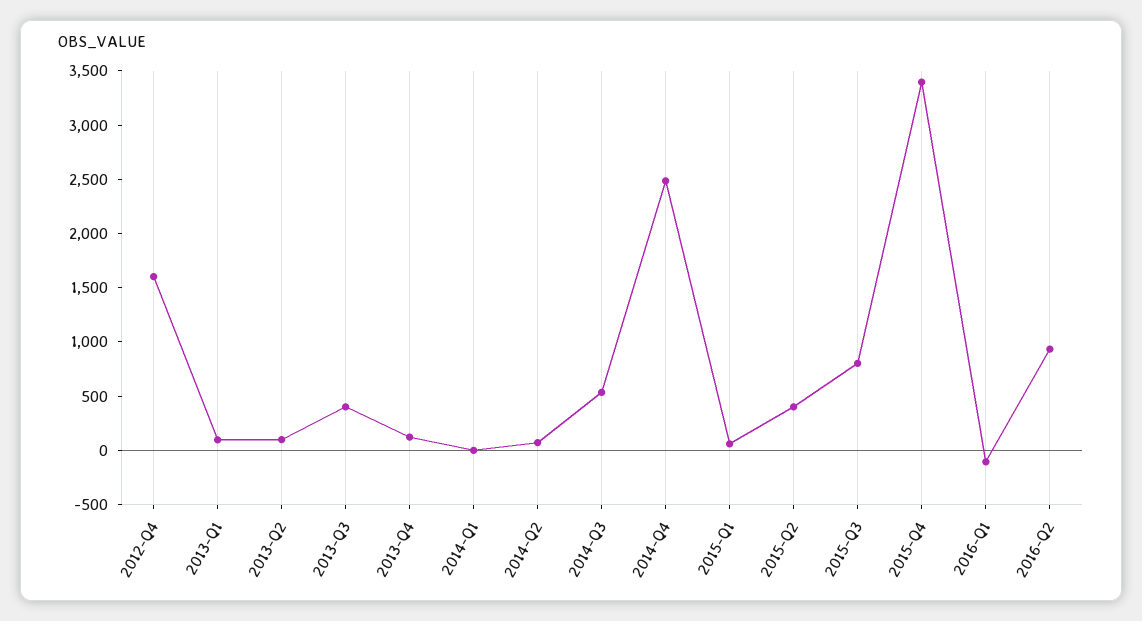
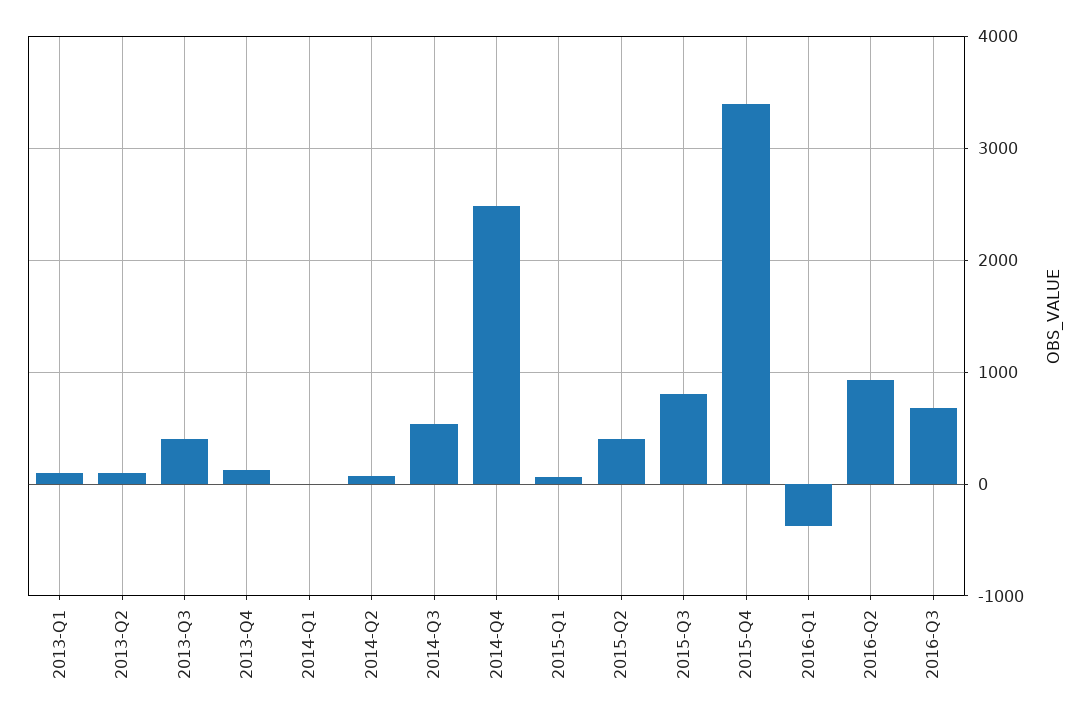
2012-Q4: 1600 -> none
2016-Q1: -100 -> -400
2016-Q3: none -> 700

